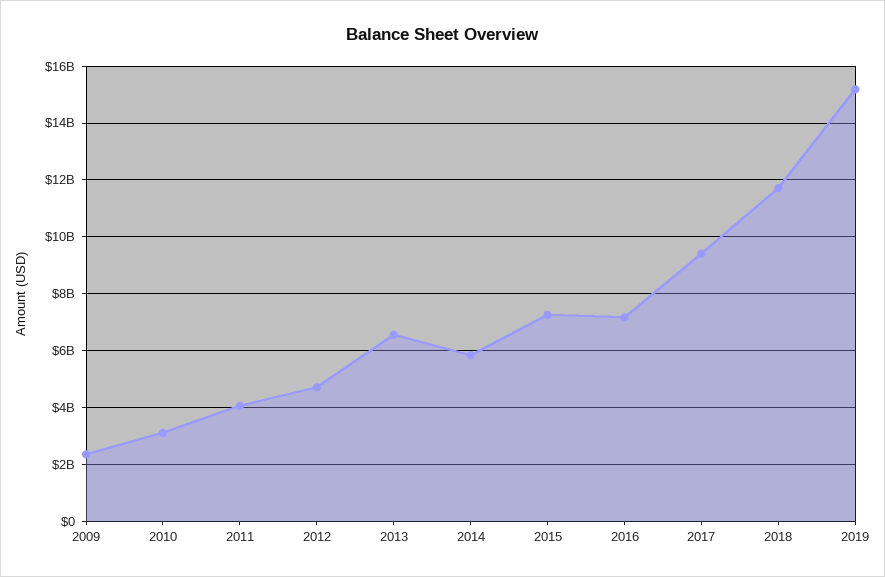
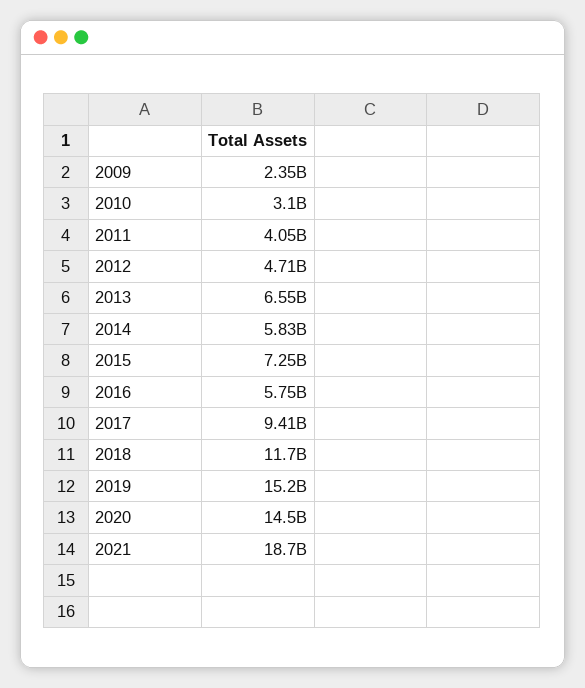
2016: 7250000000 -> 5750000000
2020: none -> 14500000000
2021: none -> 18700000000

